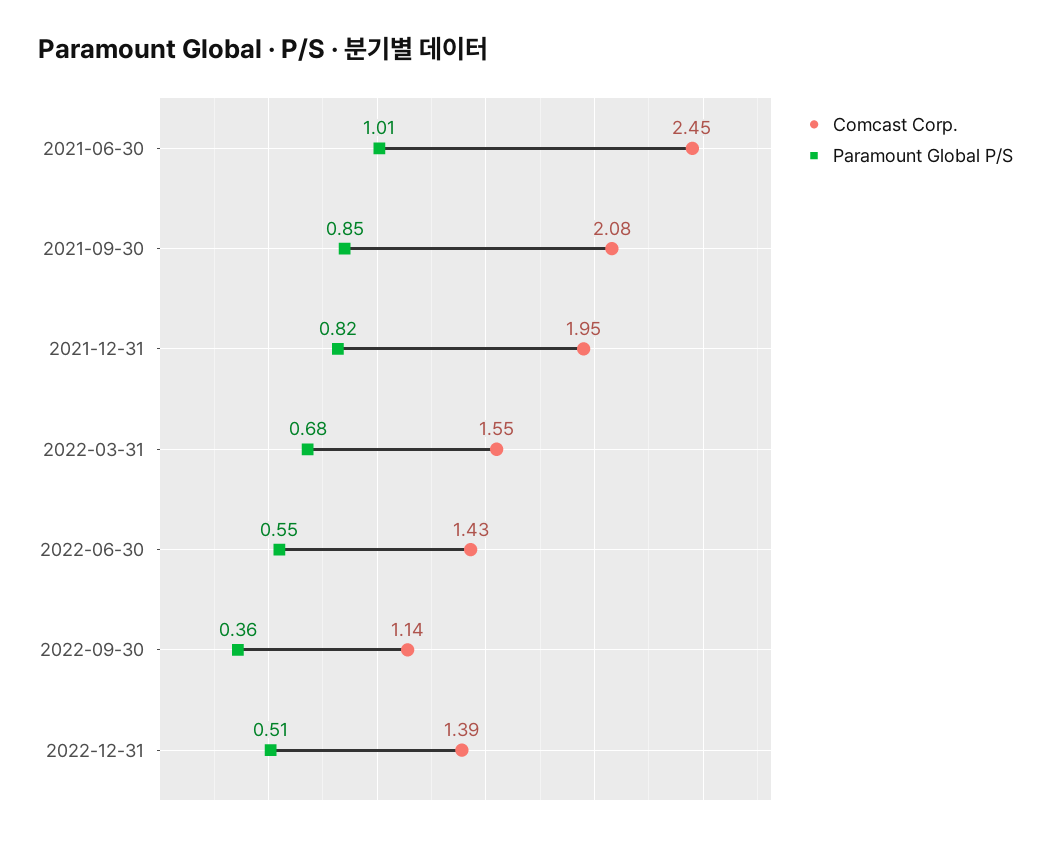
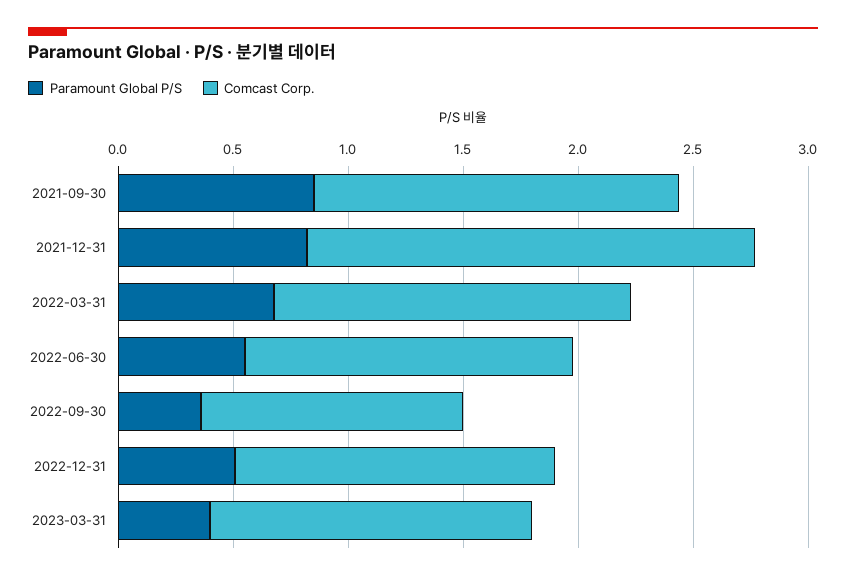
Comcast Corp., 2021-06-30: 2.45 -> none
Paramount Global P/S, 2021-06-30: 1.01 -> none
Comcast Corp., 2021-09-30: 2.08 -> 1.6
Paramount Global P/S, 2023-03-31: none -> 0.4
Comcast Corp., 2023-03-31: none -> 1.4

